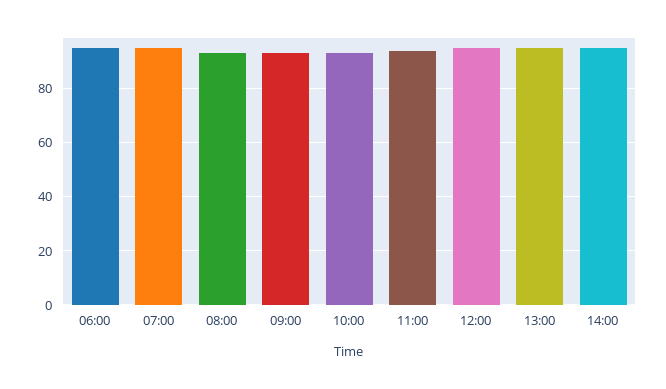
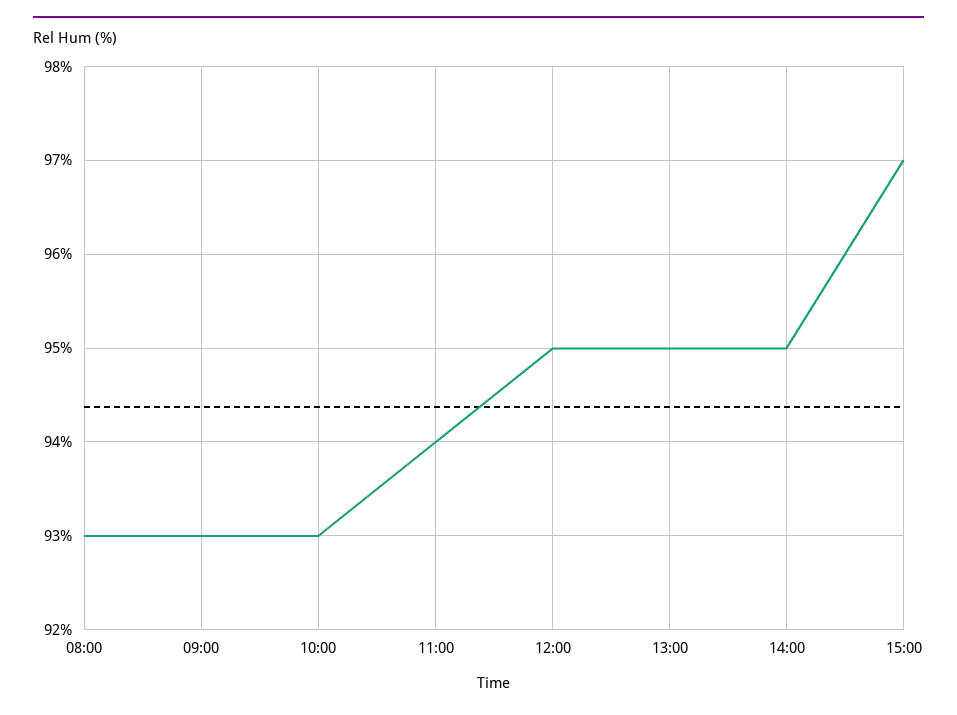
06:00: 95 -> none
07:00: 95 -> none
15:00: none -> 97

